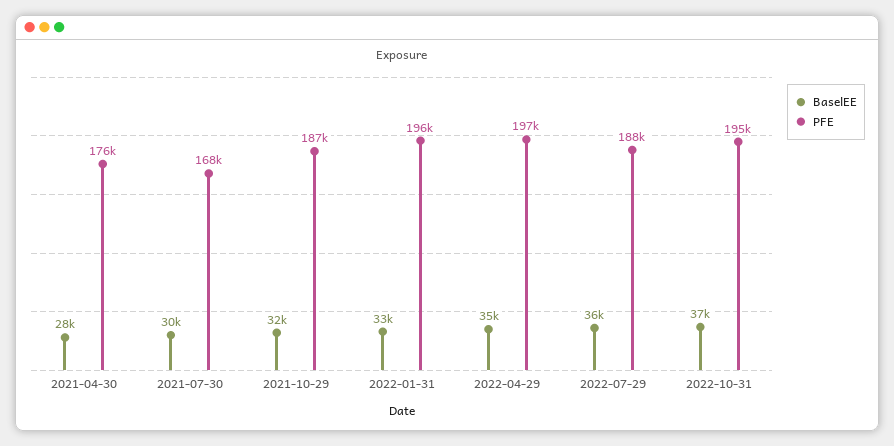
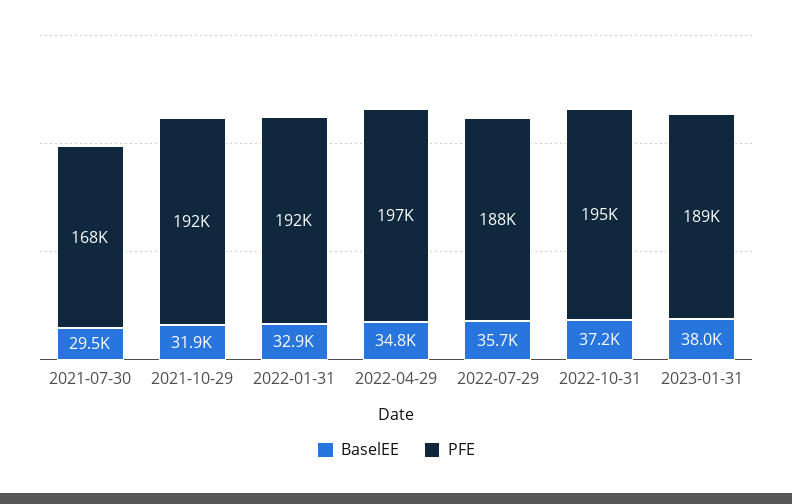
BaselEE, 2021-04-30: 28000 -> none
PFE, 2021-04-30: 176000 -> none
PFE, 2021-10-29: 187000 -> 192000
PFE, 2022-01-31: 196000 -> 192000
BaselEE, 2023-01-31: none -> 38000
PFE, 2023-01-31: none -> 189000

